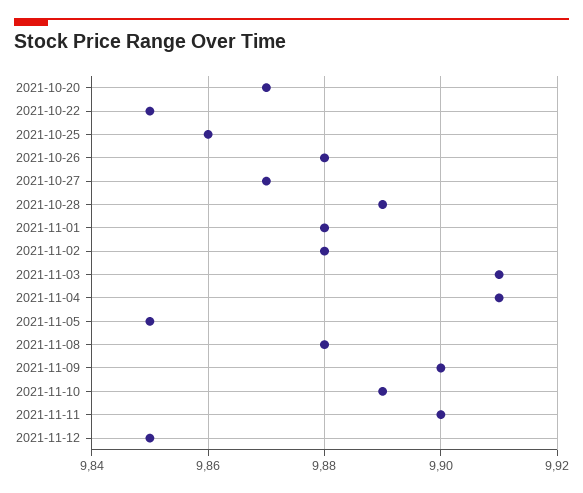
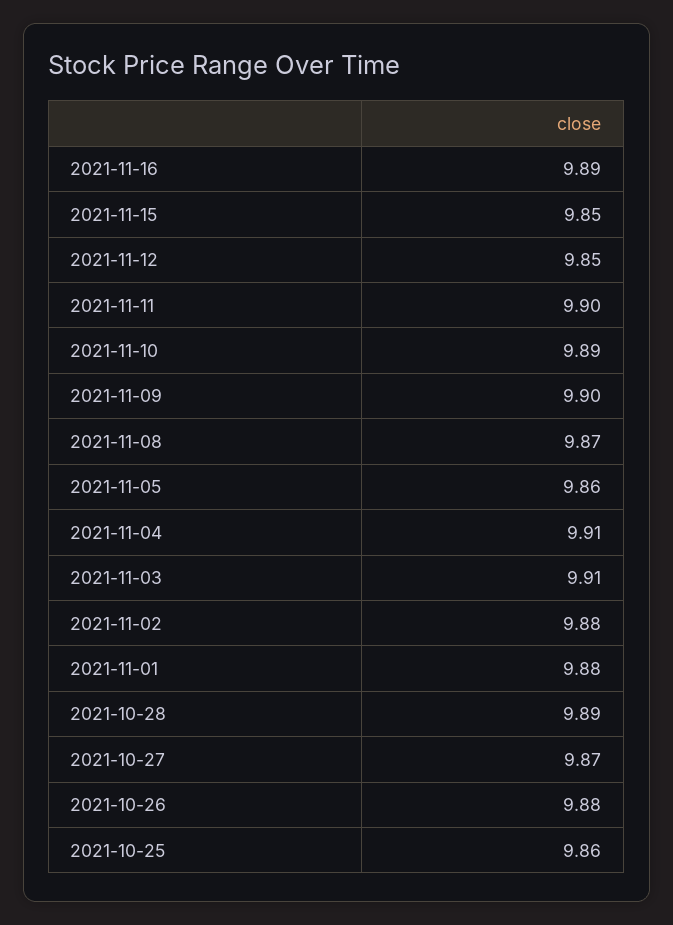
2021-10-20: 9.87 -> none
2021-10-22: 9.85 -> none
2021-11-05: 9.85 -> 9.86
2021-11-08: 9.88 -> 9.87
2021-11-16: none -> 9.89
2021-11-15: none -> 9.85

